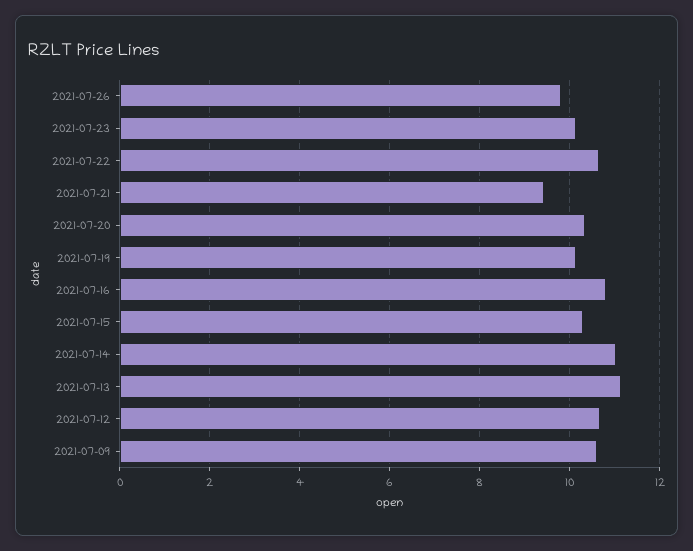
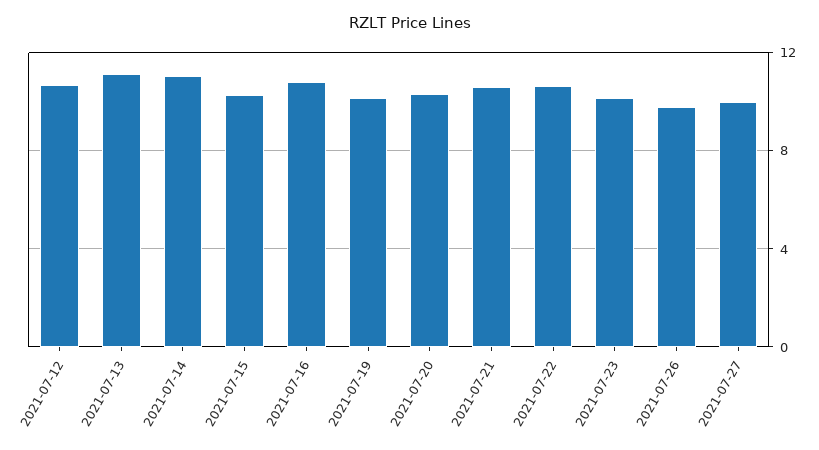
2021-07-21: 9.4 -> 10.5
2021-07-09: 10.6 -> none
2021-07-27: none -> 10

